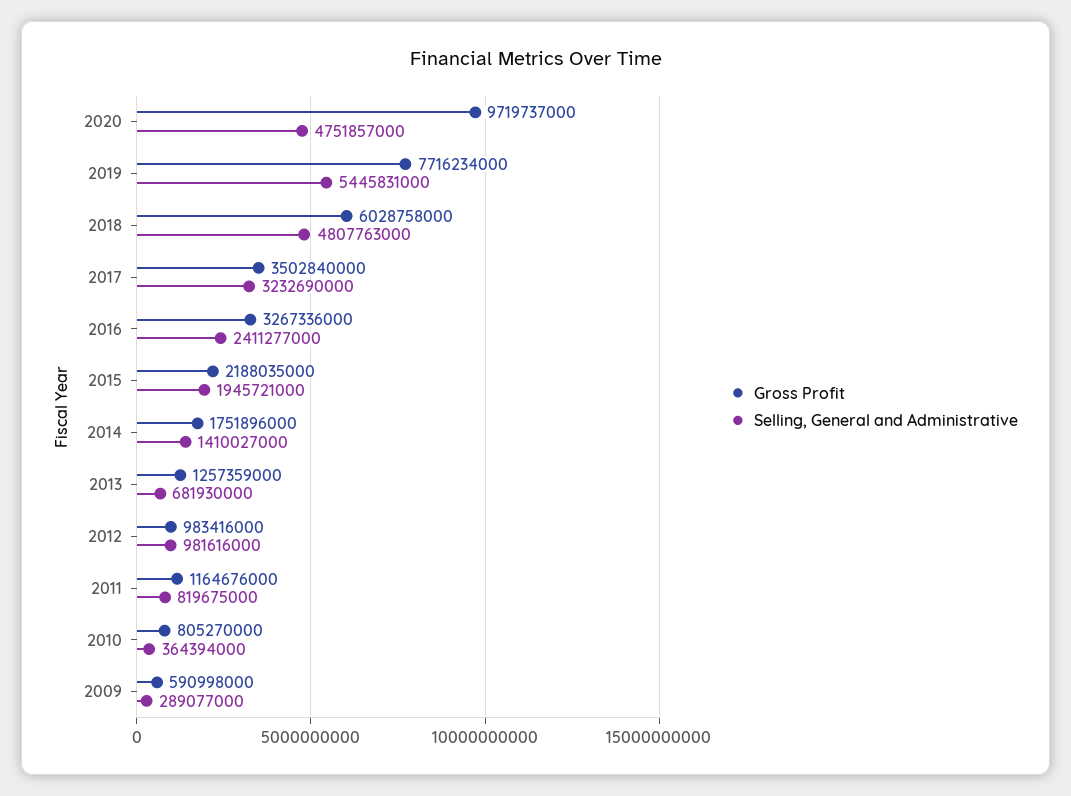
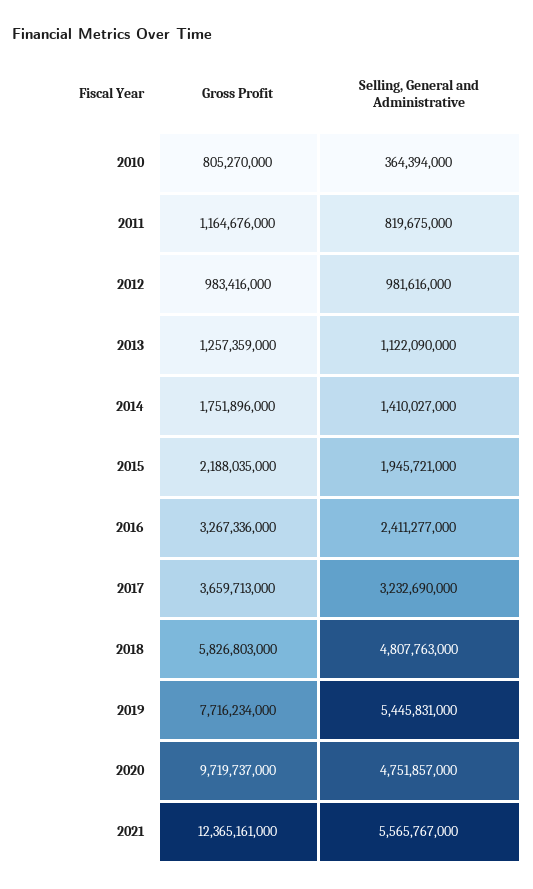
Gross Profit, 2018: 6028758000 -> 5826803000
Gross Profit, 2017: 3502840000 -> 3659713000
Selling, General and Administrative, 2013: 681930000 -> 1122090000
Gross Profit, 2009: 590998000 -> none
Selling, General and Administrative, 2009: 289077000 -> none
Gross Profit, 2021: none -> 12365161000
Selling, General and Administrative, 2021: none -> 5565767000

